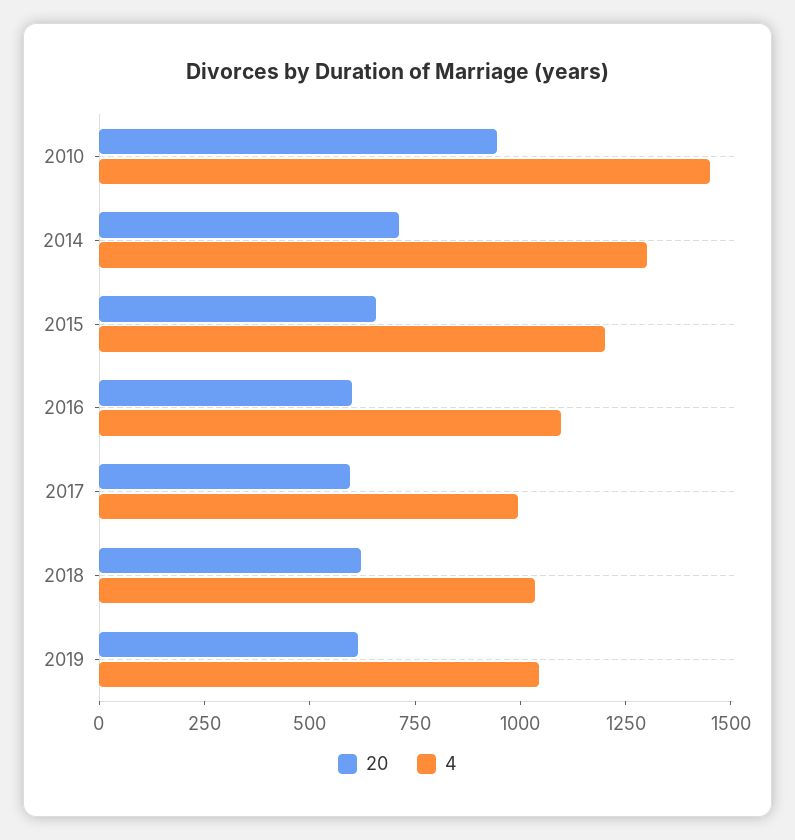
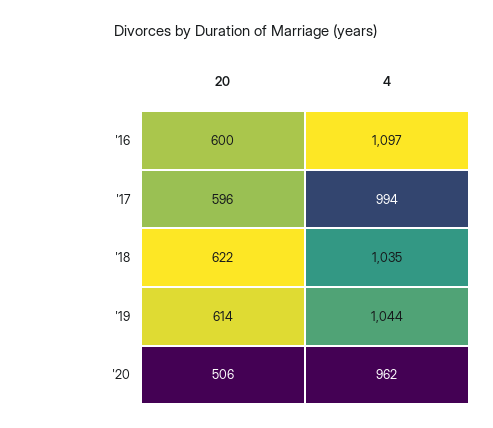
20, 2010: 950 -> none
4, 2010: 1450 -> none
20, 2014: 700 -> none
4, 2014: 1300 -> none
20, 2015: 650 -> none
4, 2015: 1200 -> none
20, '20: none -> 506
4, '20: none -> 962

